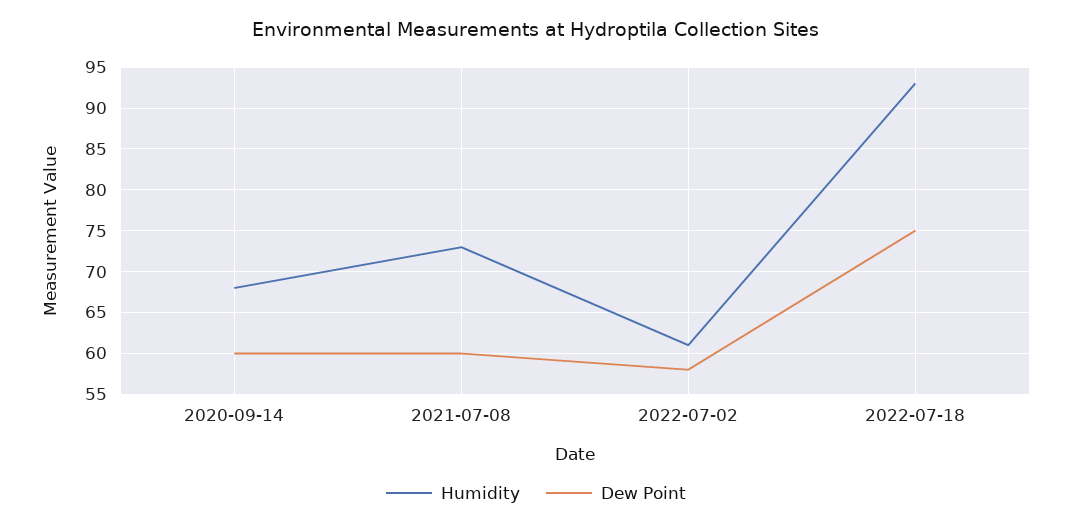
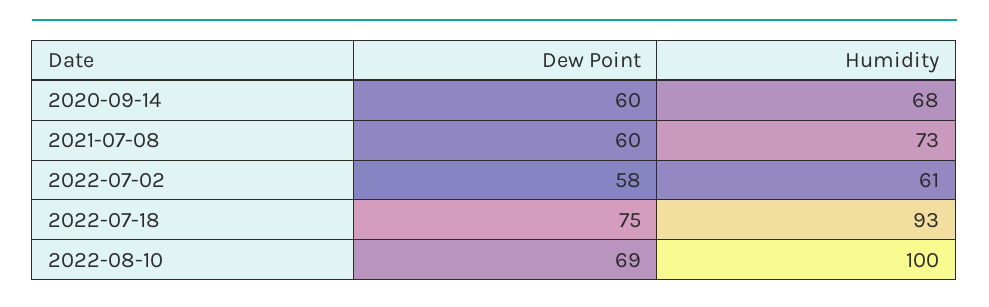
Dew Point, 2022-08-10: none -> 69
Humidity, 2022-08-10: none -> 100

